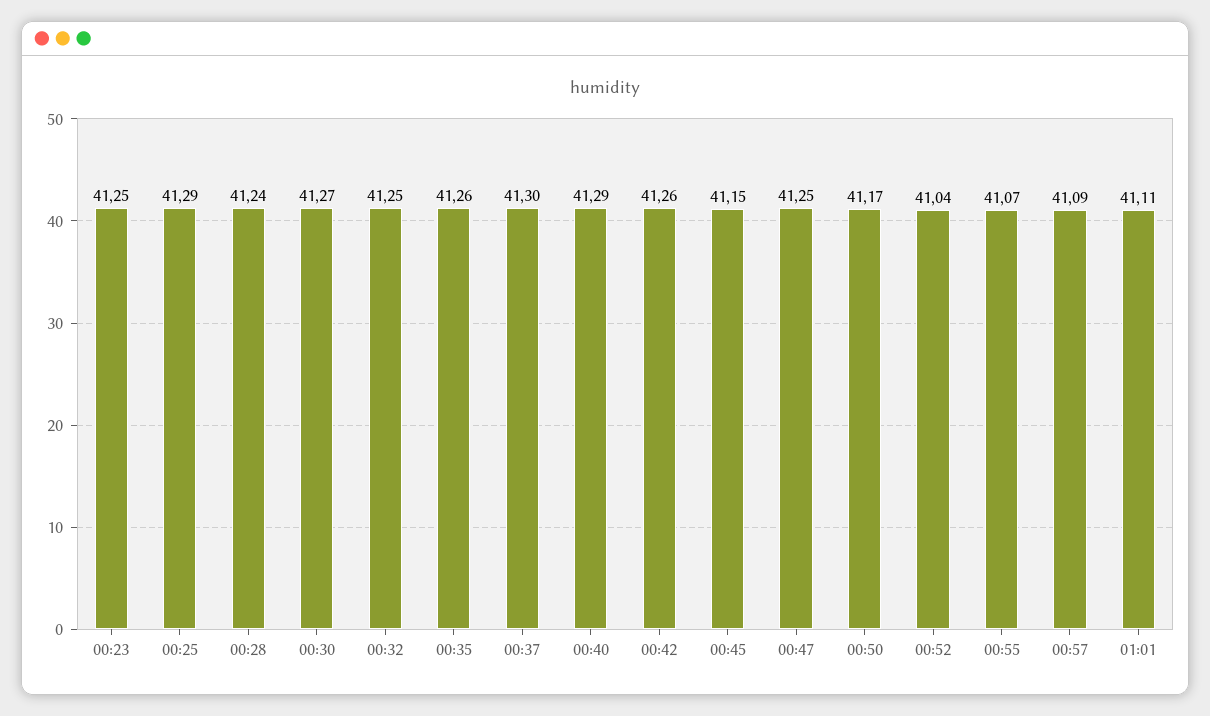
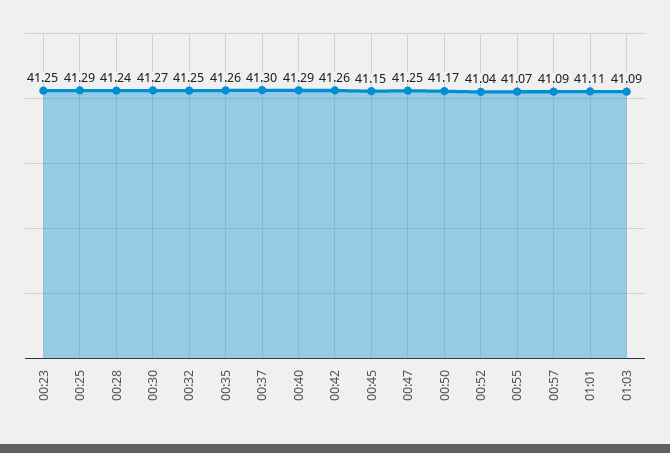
01:03: none -> 41.09

